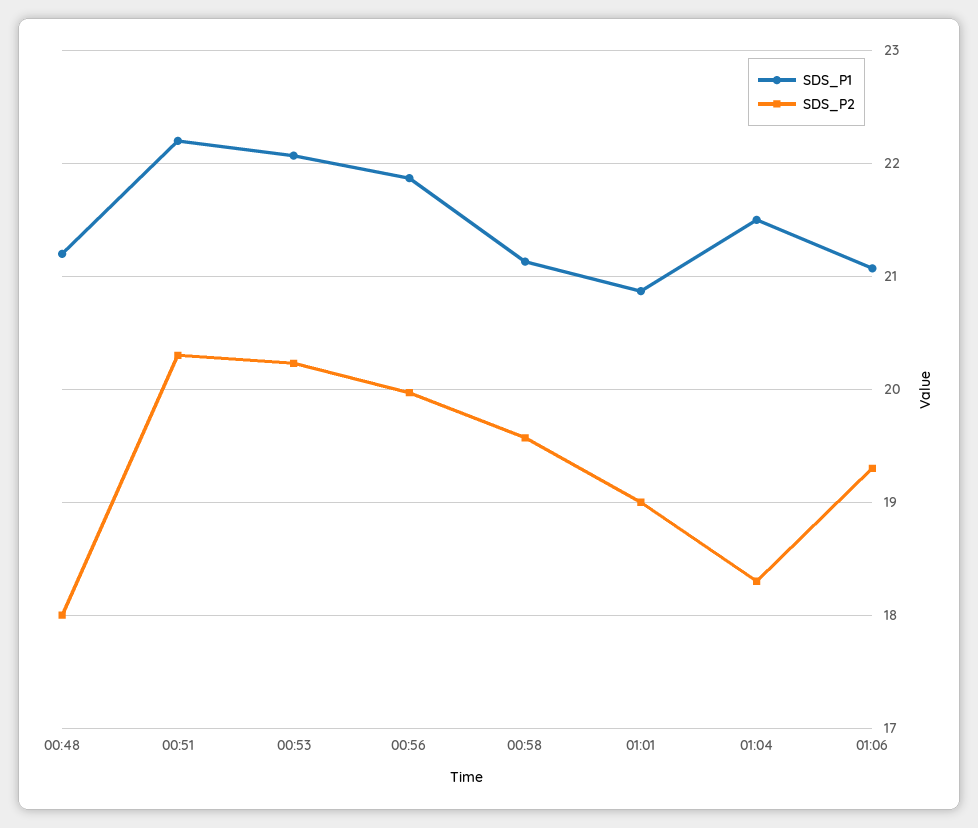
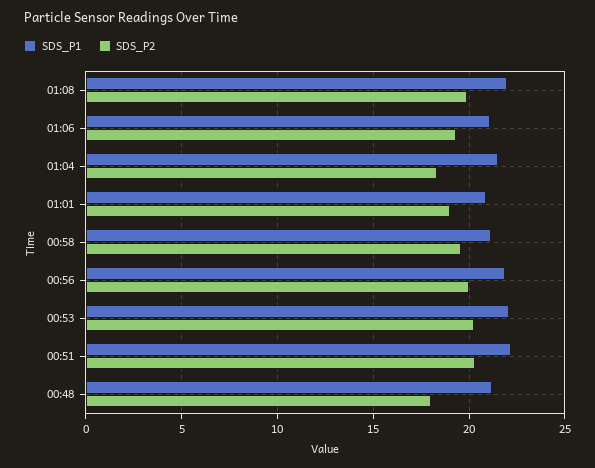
SDS_P1, 01:08: none -> 22
SDS_P2, 01:08: none -> 20

